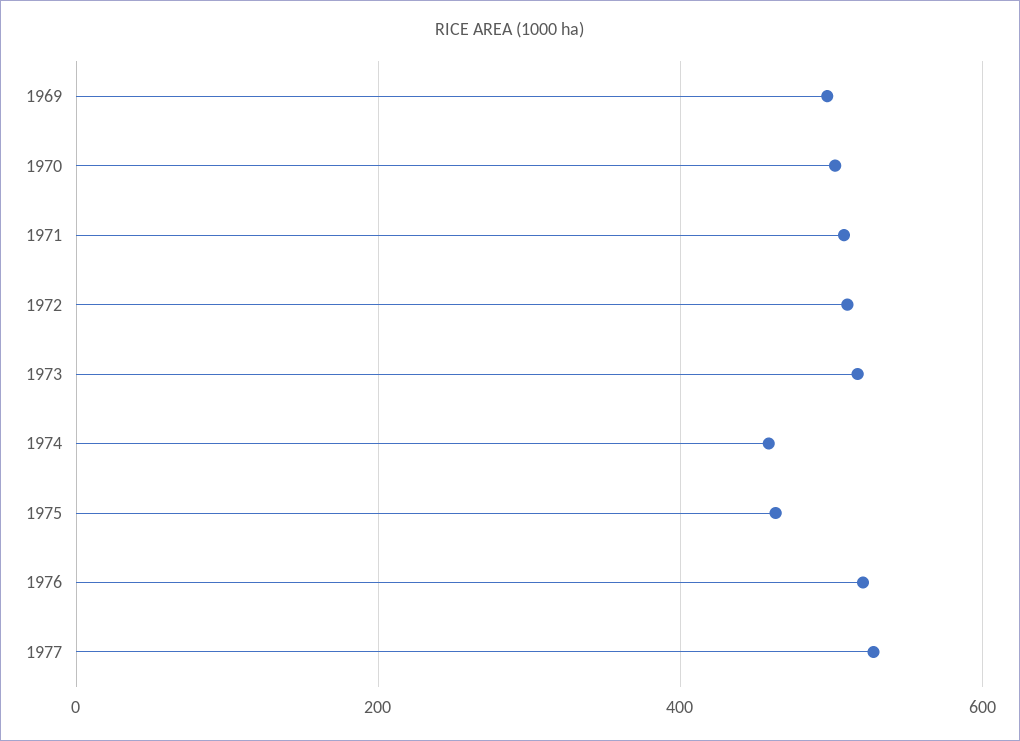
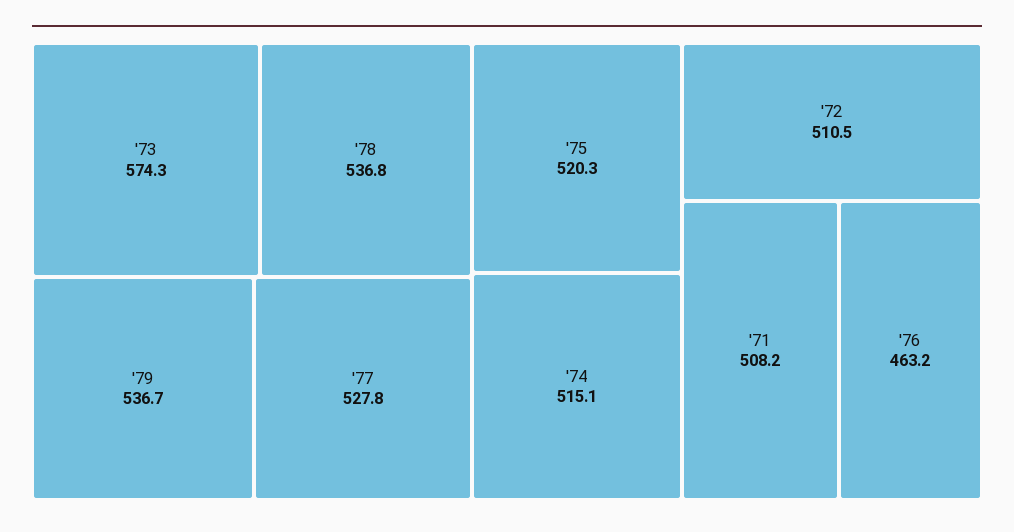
1969: 500 -> none
1970: 500 -> none
1973: 520 -> 574.3
1974: 460 -> 515.1
1975: 460 -> 520.3
1976: 520 -> 463.2
'78: none -> 536.8
'79: none -> 536.7

